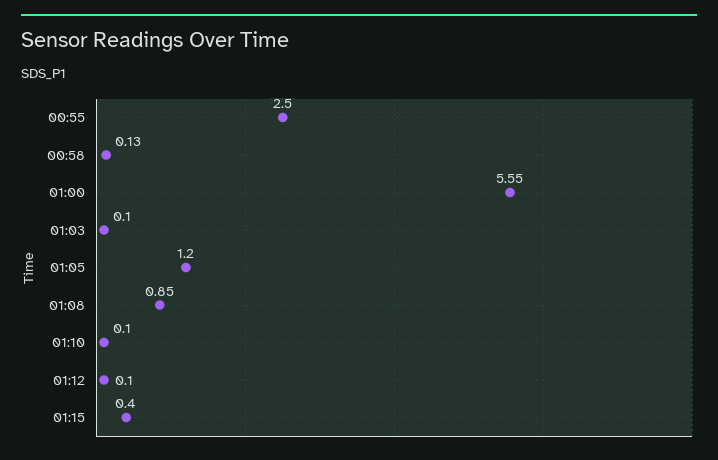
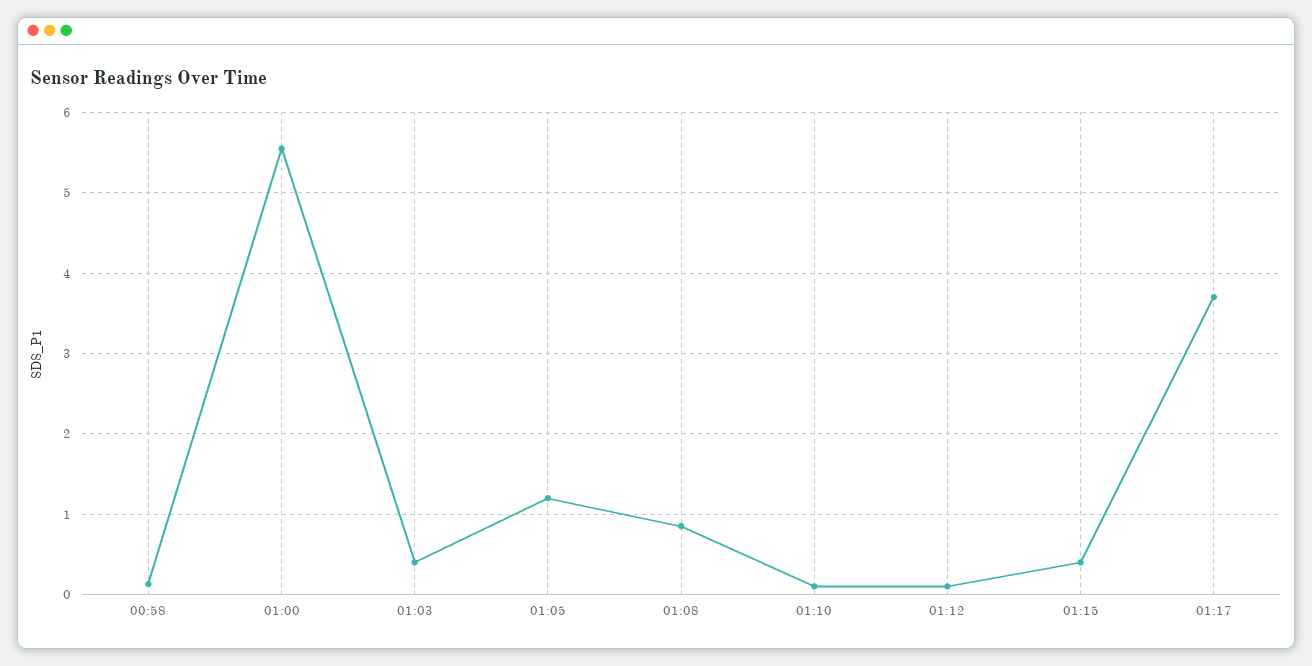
00:55: 2.5 -> none
01:03: 0.1 -> 0.4
01:17: none -> 3.7

